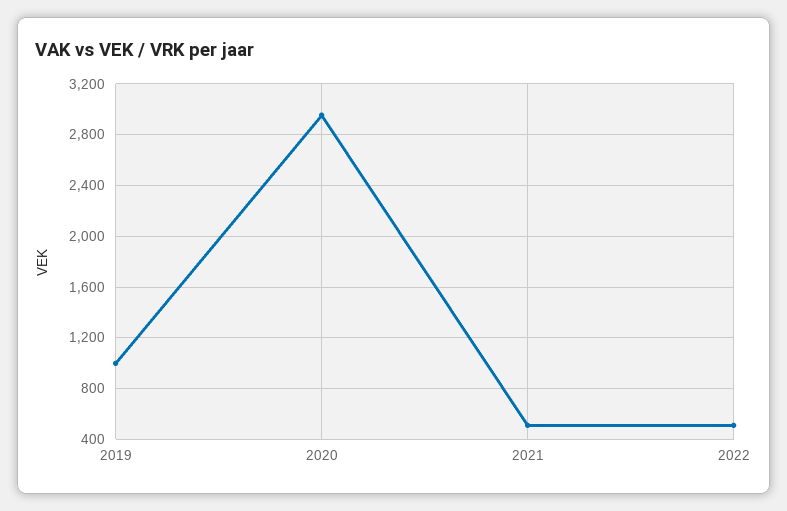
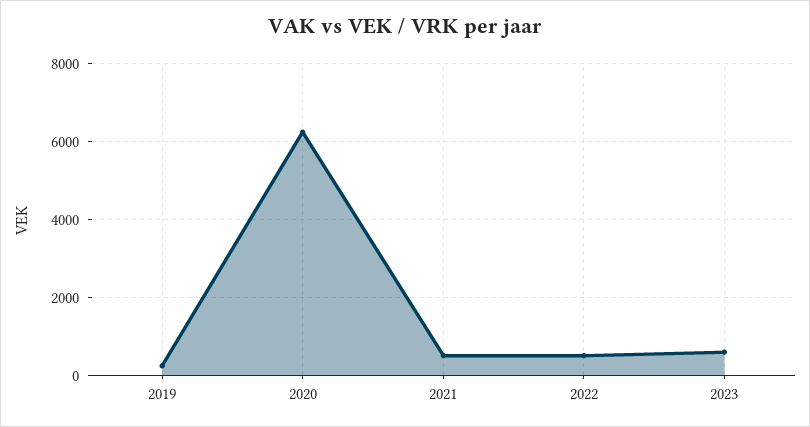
2019: 1000 -> 200
2020: 2950 -> 6200
2023: none -> 600

